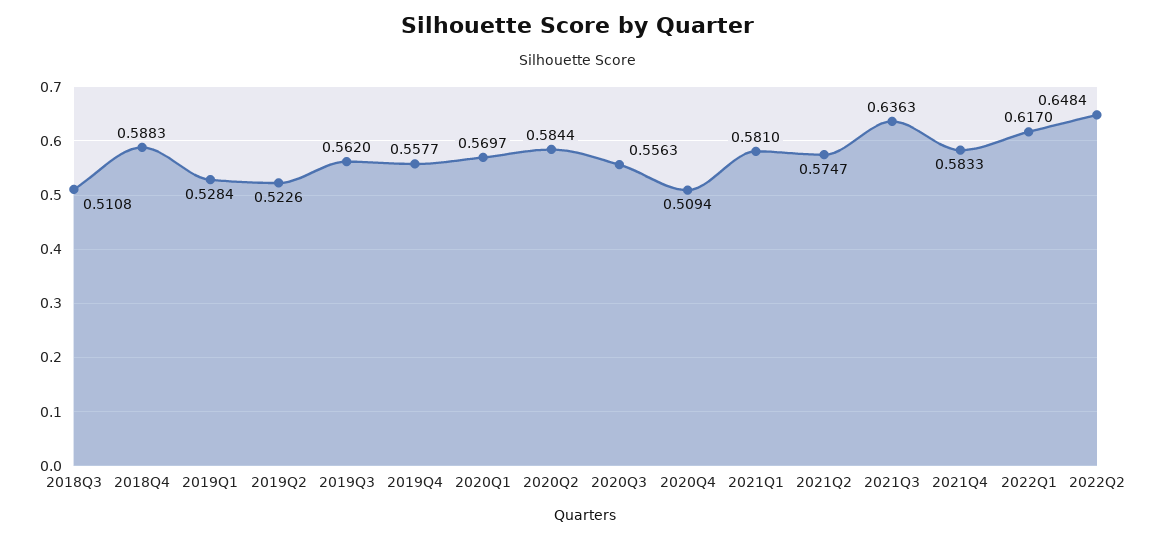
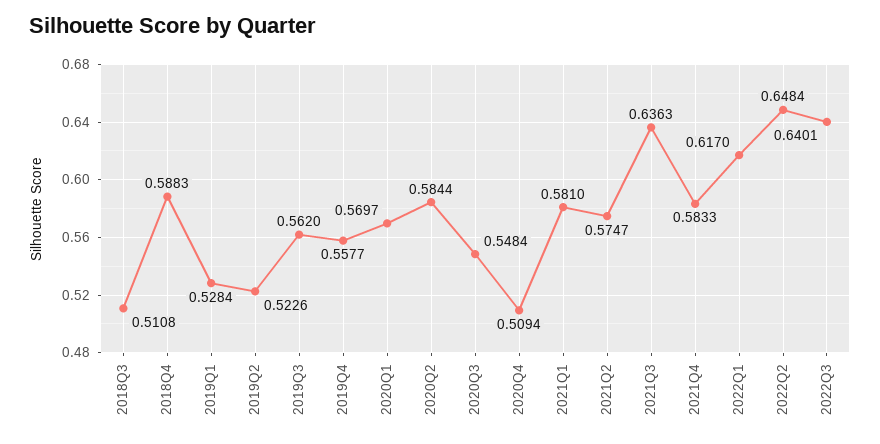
2020Q3: 0.5563 -> 0.5484
2022Q3: none -> 0.6401

